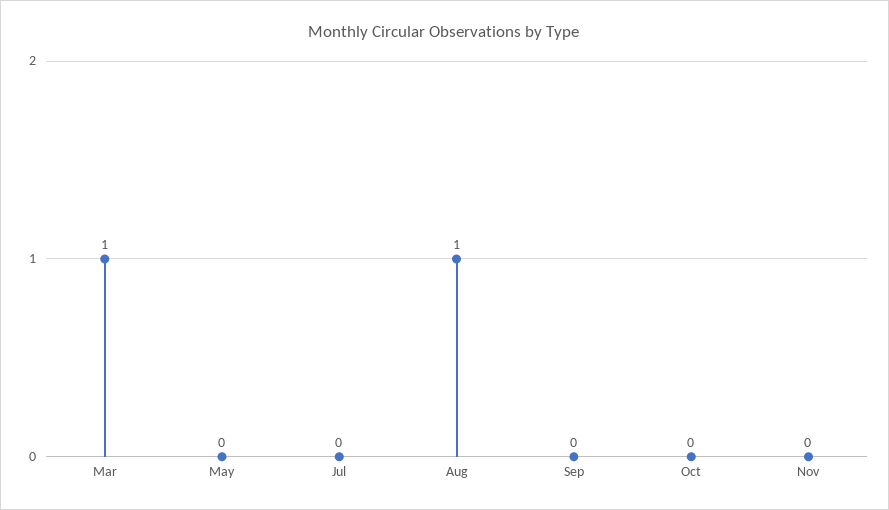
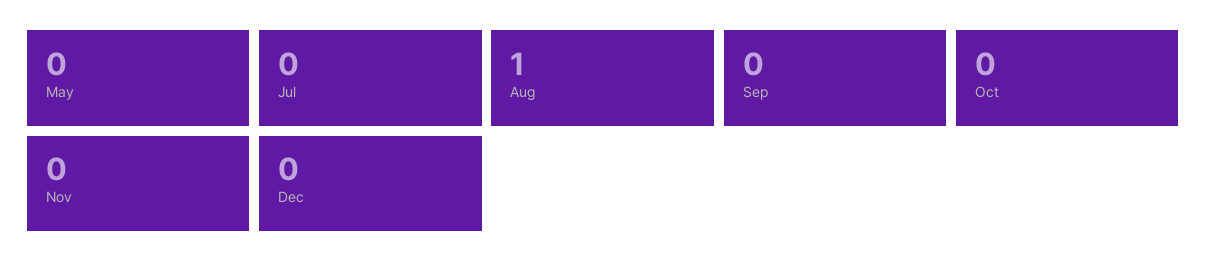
Mar: 1 -> none
Dec: none -> 0

